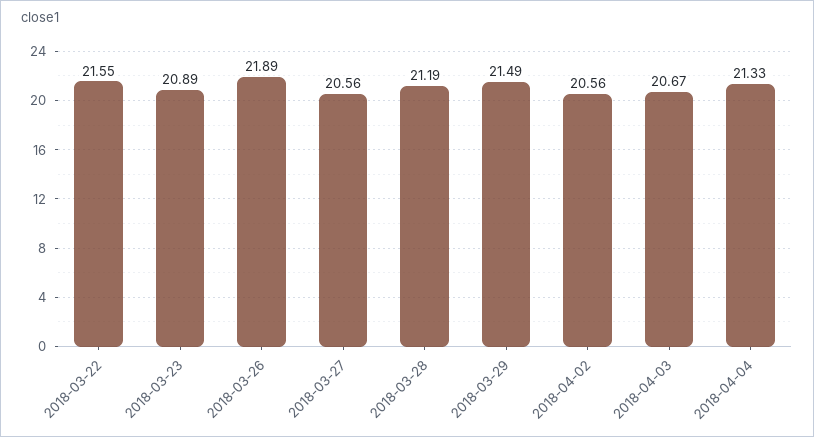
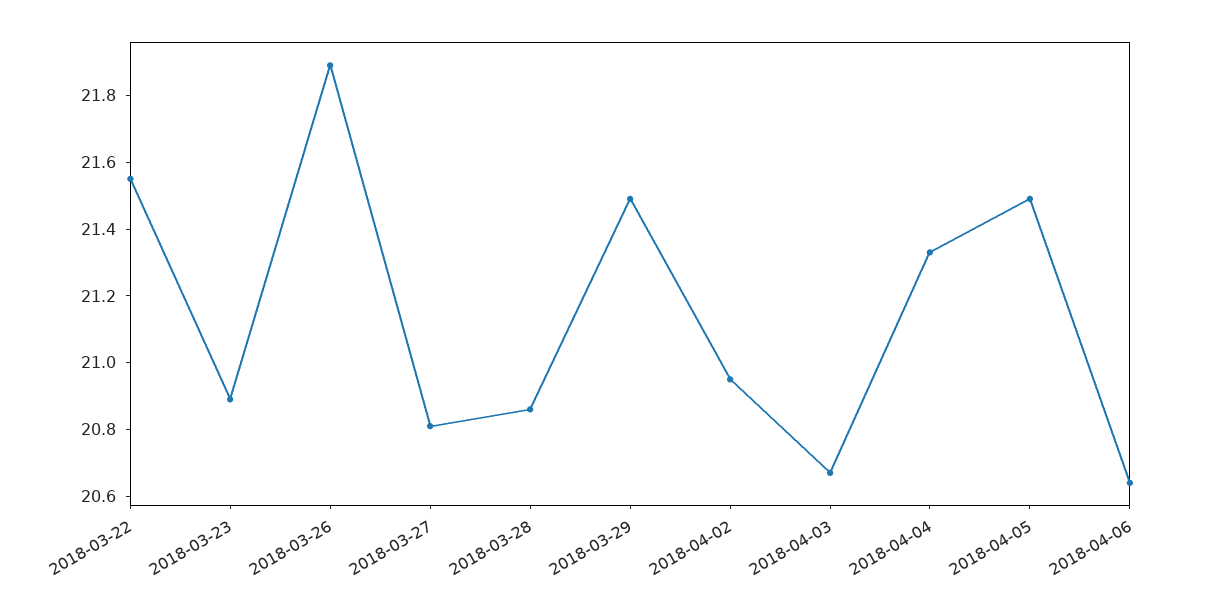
2018-03-27: 20.56 -> 20.8
2018-03-28: 21.19 -> 20.85
2018-04-02: 20.56 -> 20.95
2018-04-05: none -> 21.5
2018-04-06: none -> 20.65

